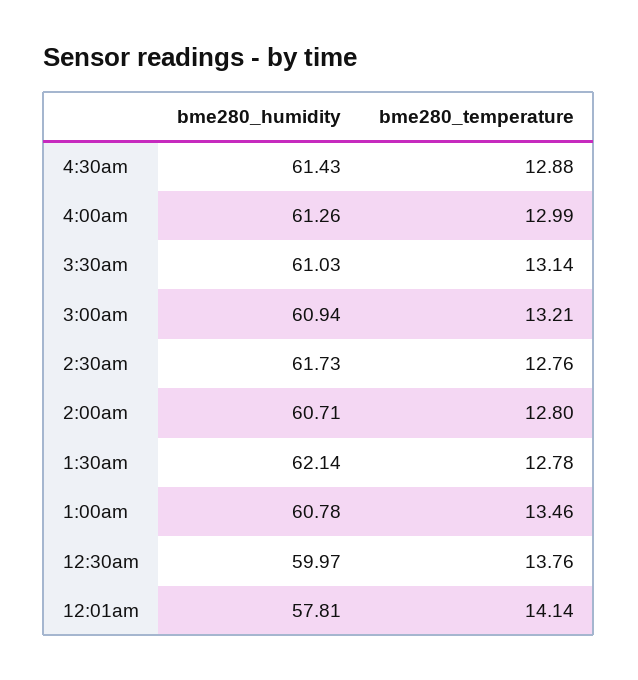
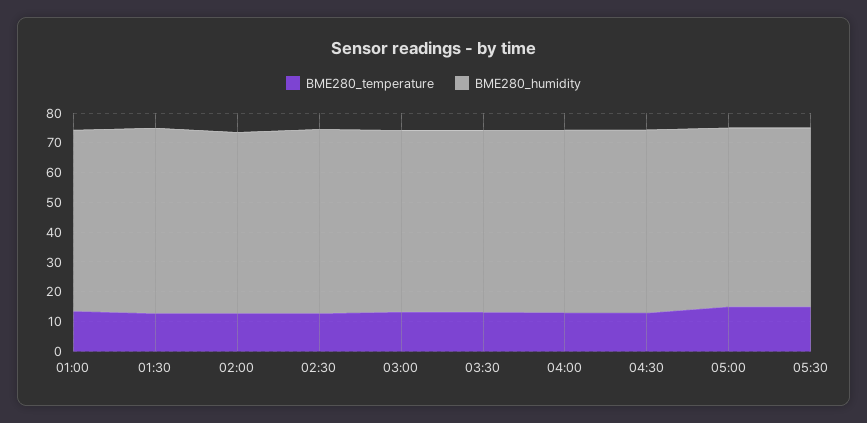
bme280_humidity, 12:30am: 59.97 -> none
bme280_temperature, 12:30am: 13.76 -> none
bme280_humidity, 12:01am: 57.81 -> none
bme280_temperature, 12:01am: 14.14 -> none
bme280_temperature, 05:00: none -> 15
bme280_humidity, 05:00: none -> 60
bme280_temperature, 05:30: none -> 15
bme280_humidity, 05:30: none -> 60

